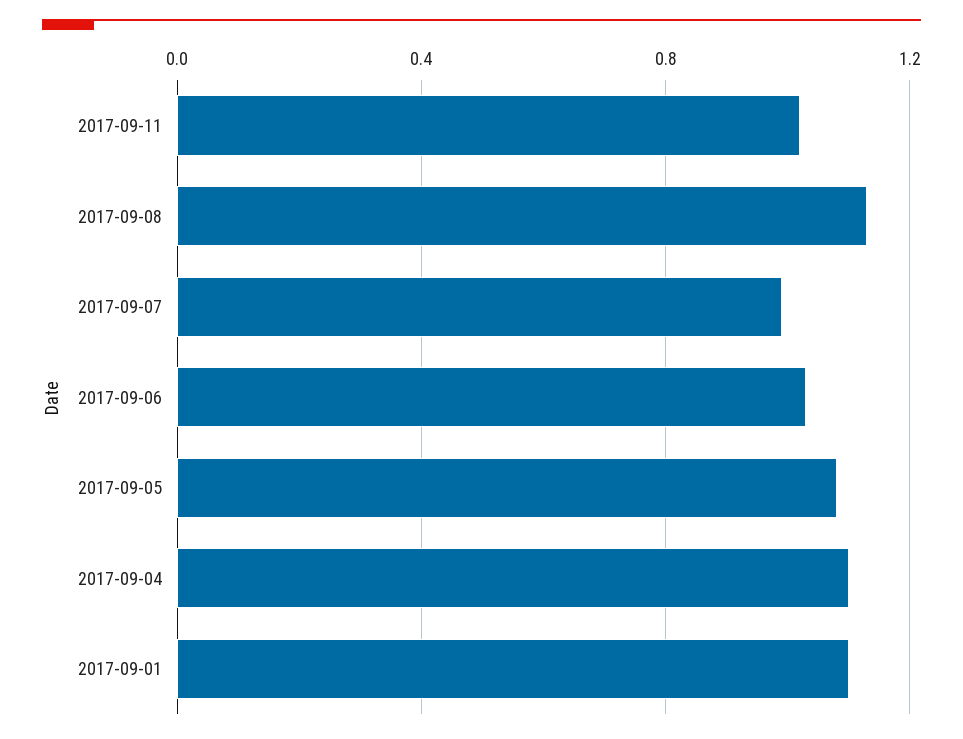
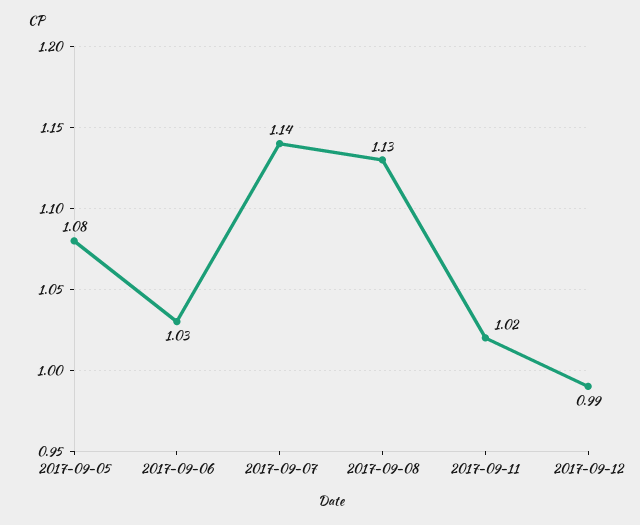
2017-09-07: 1 -> 1.14
2017-09-04: 1.1 -> none
2017-09-01: 1.1 -> none
2017-09-12: none -> 0.99

